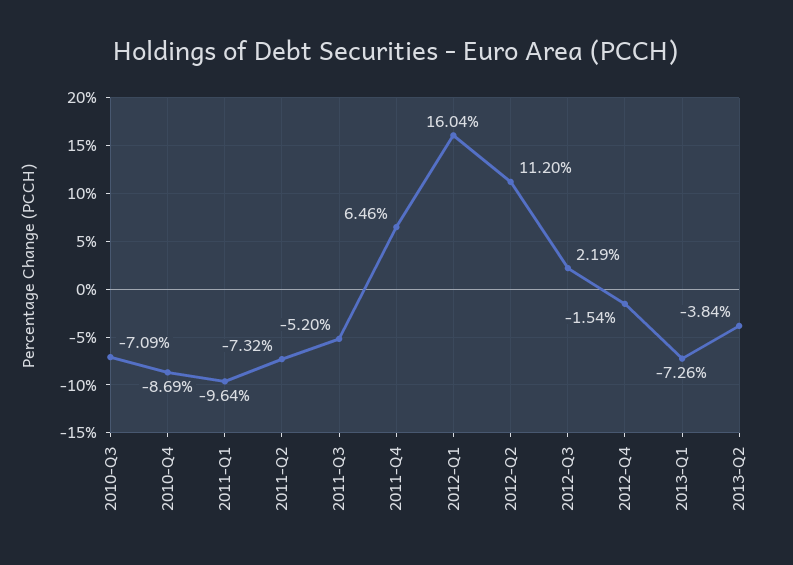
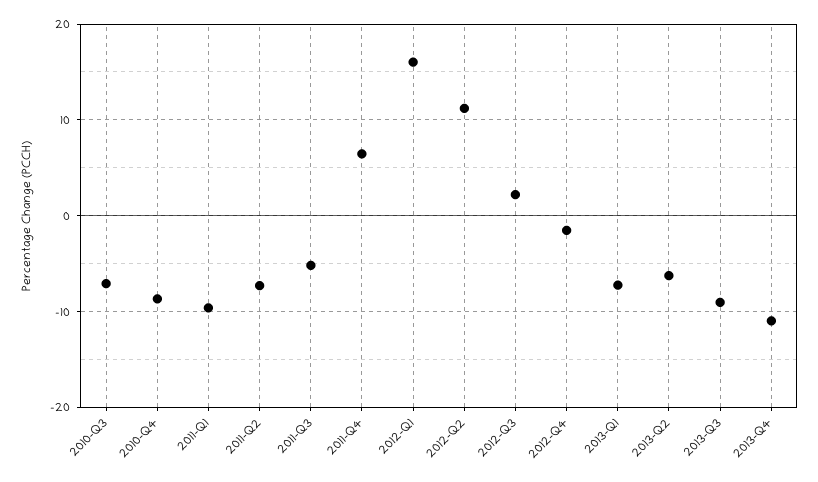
2013-Q2: -3.84 -> -6
2013-Q3: none -> -9
2013-Q4: none -> -11

